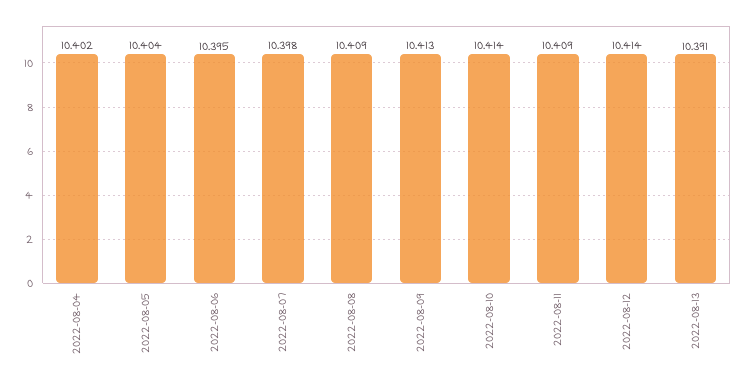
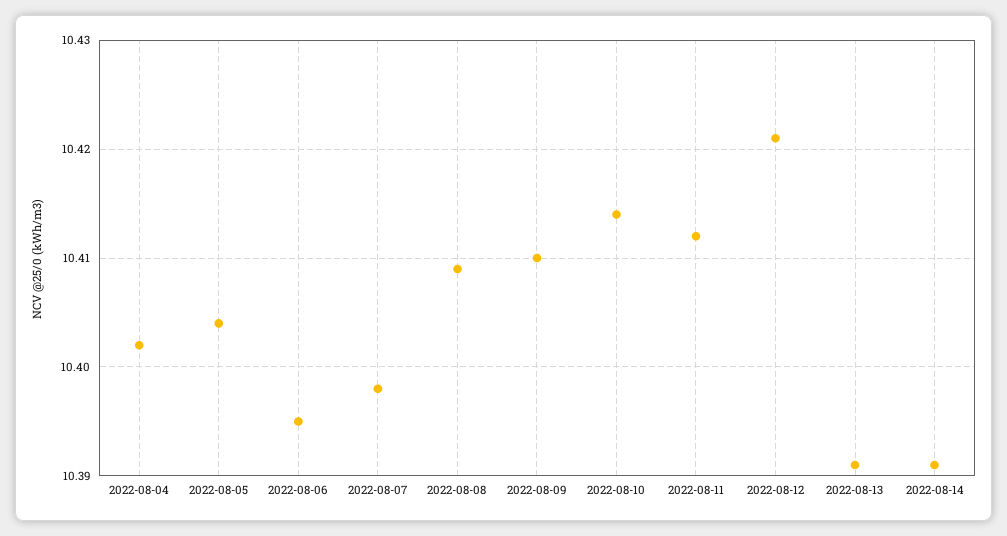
2022-08-09: 10.413 -> 10.41
2022-08-11: 10.409 -> 10.412
2022-08-12: 10.414 -> 10.421
2022-08-14: none -> 10.391

